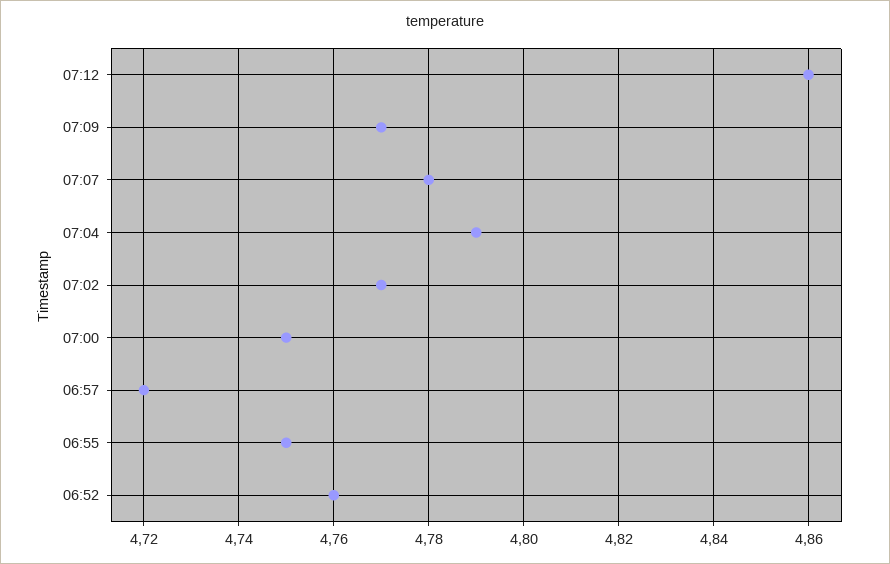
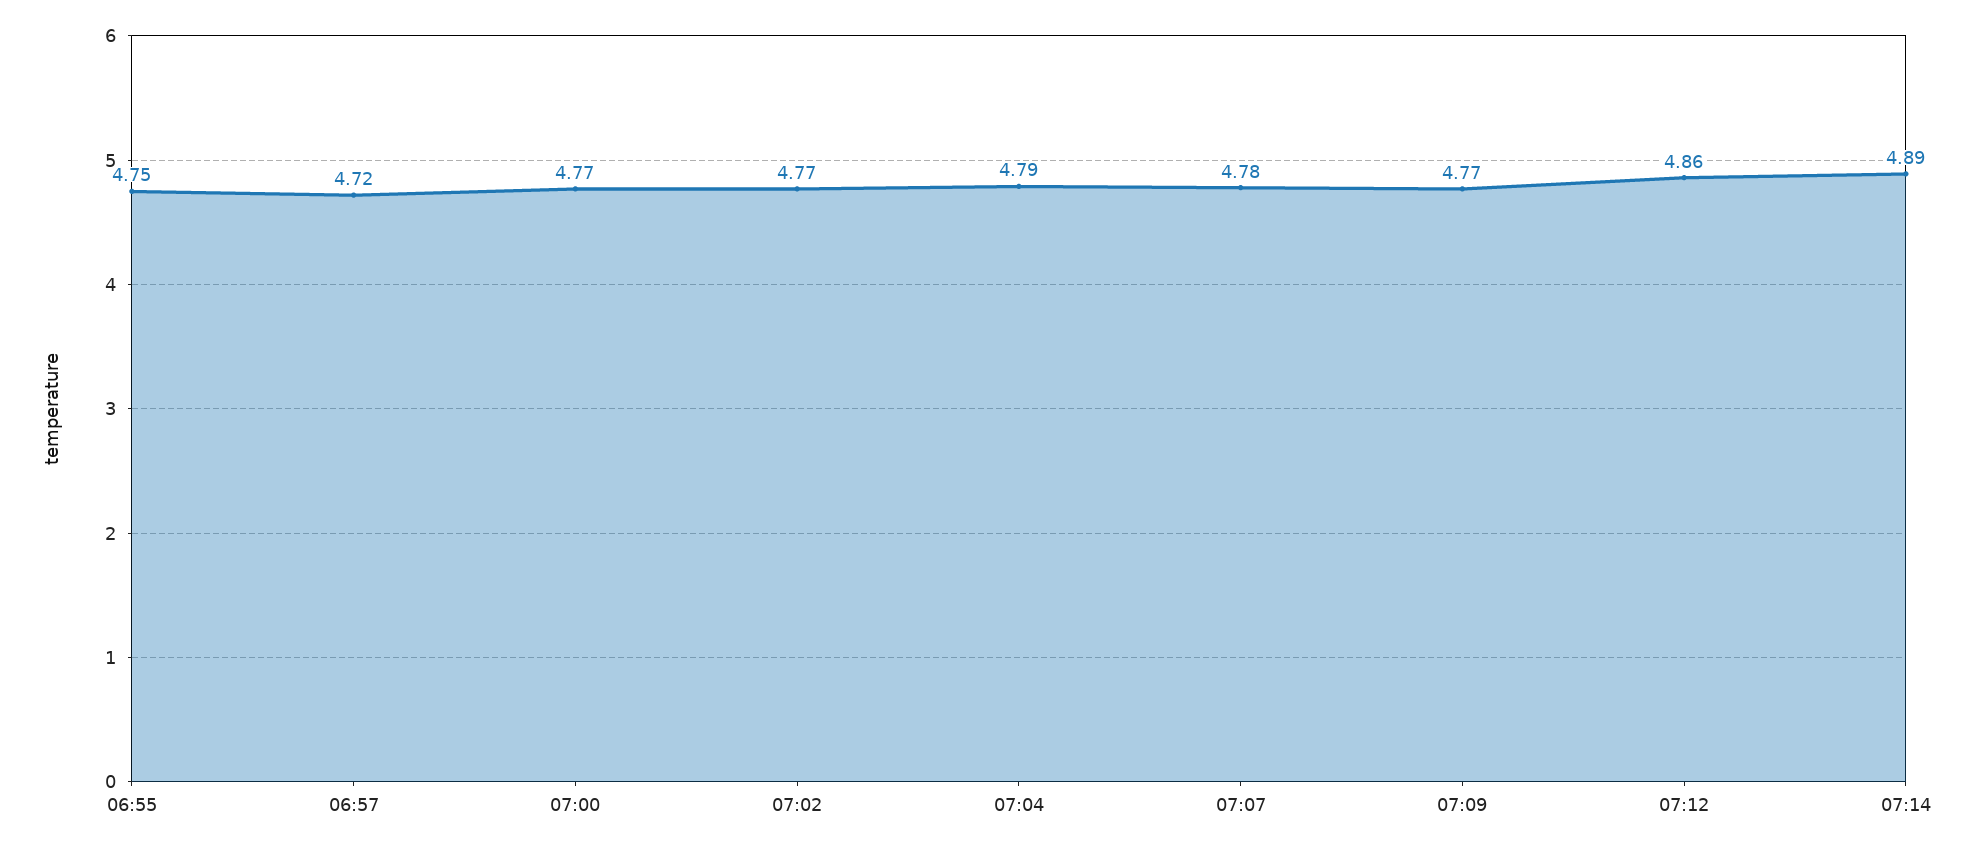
07:00: 4.75 -> 4.77
06:52: 4.76 -> none
07:14: none -> 4.89

